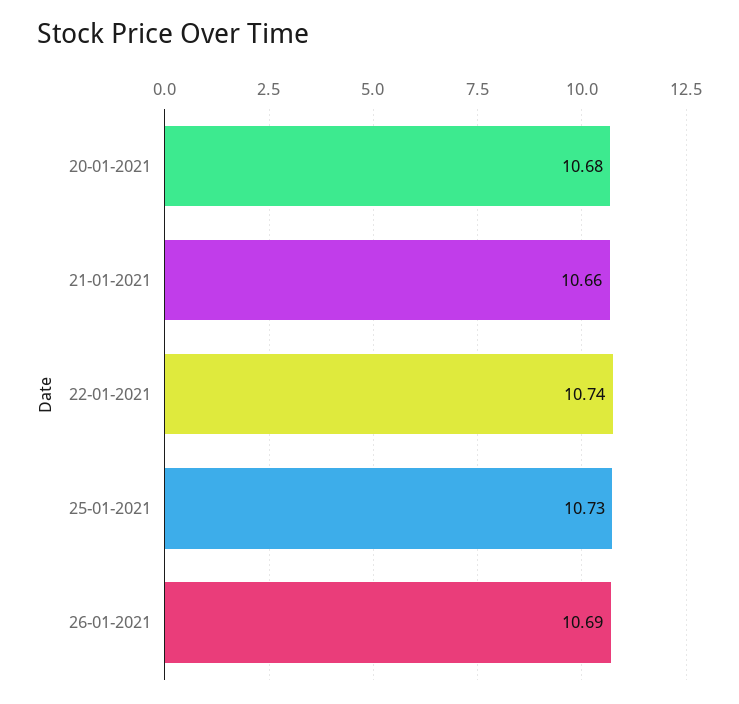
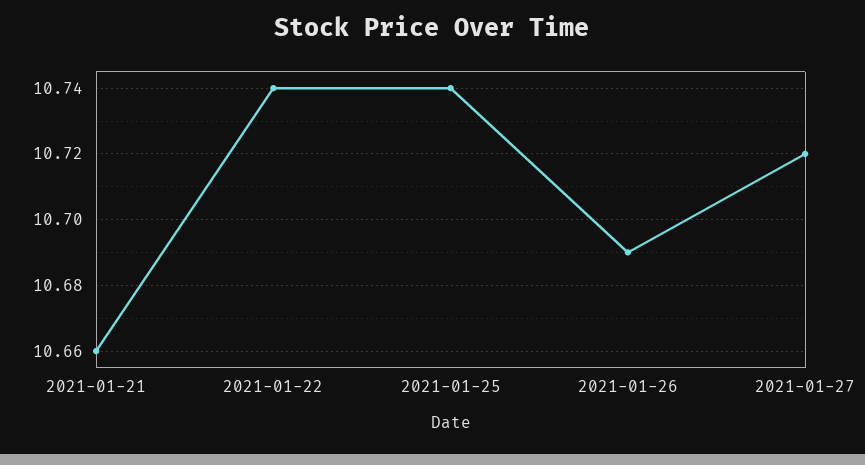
20-01-2021: 10.68 -> none
25-01-2021: 10.73 -> 10.74
2021-01-27: none -> 10.72

